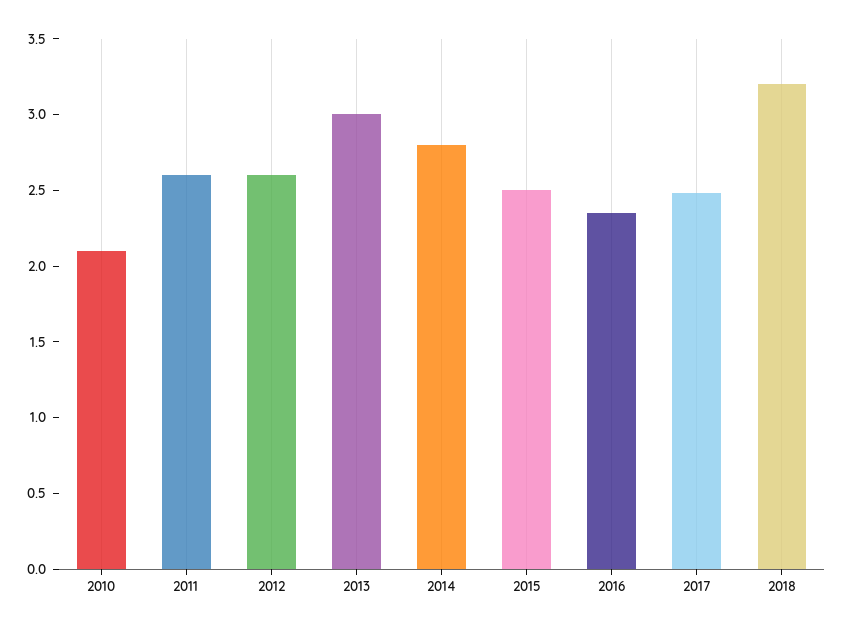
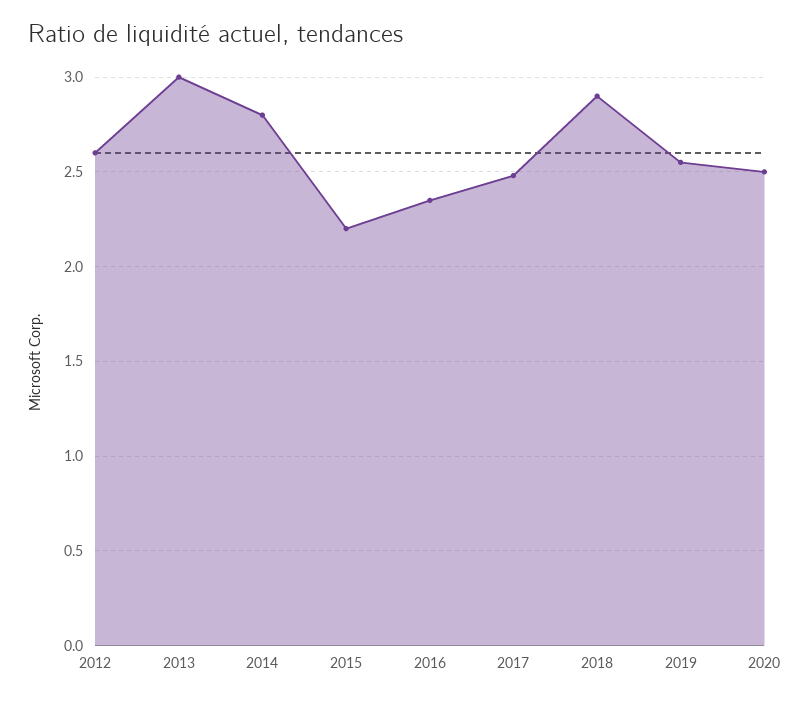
2010: 2.1 -> none
2011: 2.6 -> none
2015: 2.5 -> 2.2
2018: 3.2 -> 2.9
2019: none -> 2.55
2020: none -> 2.5

